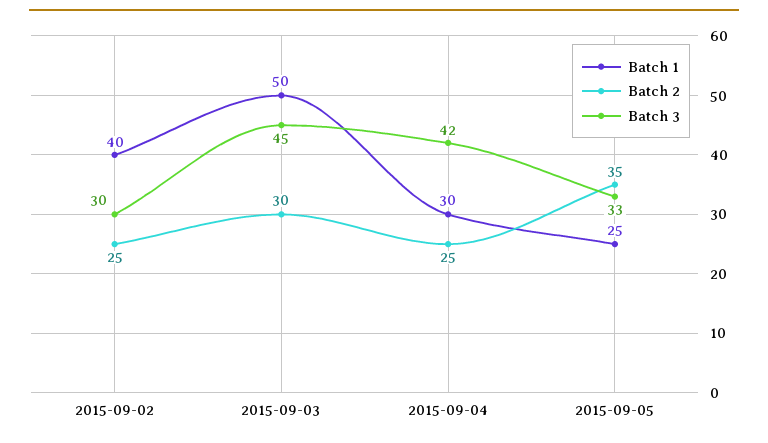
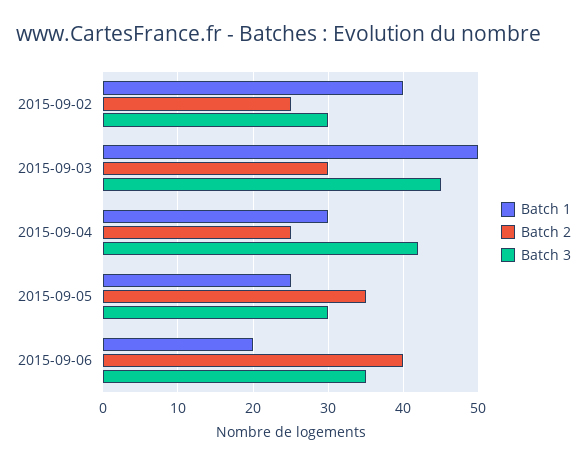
Batch 3, 2015-09-05: 33 -> 30
Batch 1, 2015-09-06: none -> 20
Batch 2, 2015-09-06: none -> 40
Batch 3, 2015-09-06: none -> 35

